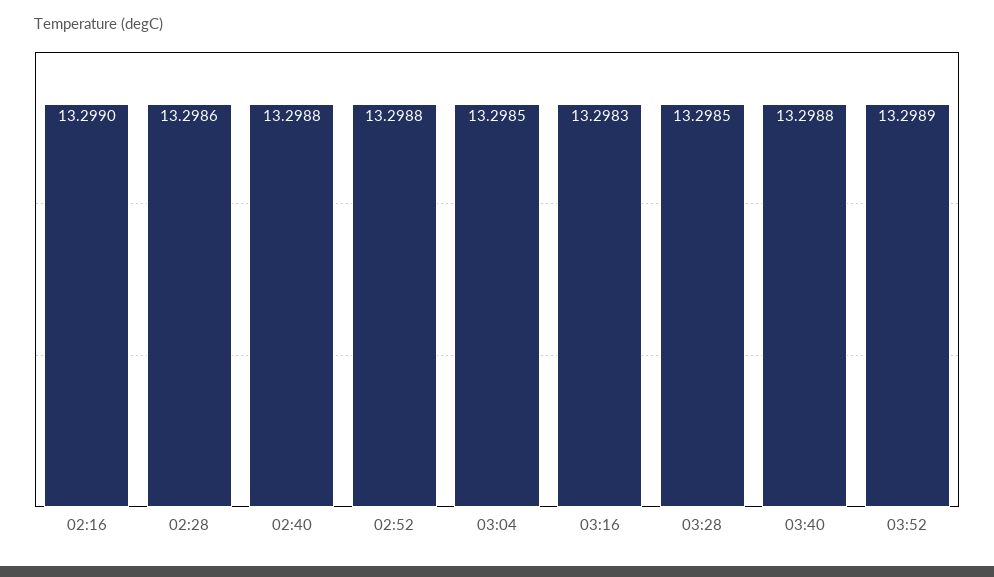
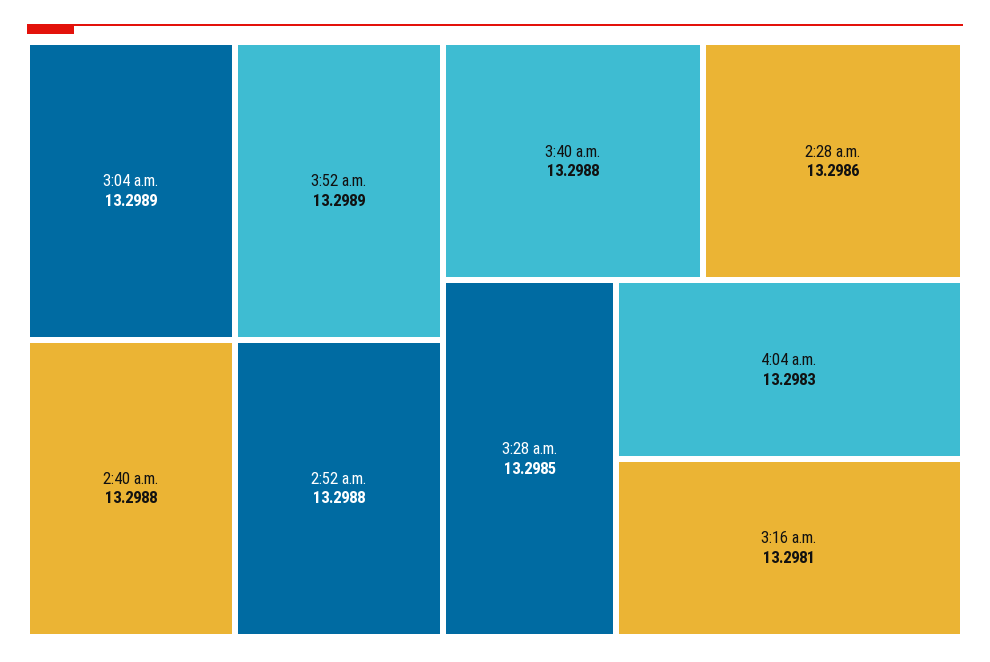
02:16: 13.299 -> none
03:04: 13.2985 -> 13.2989
03:16: 13.2983 -> 13.2981
4:04 a.m.: none -> 13.2983

